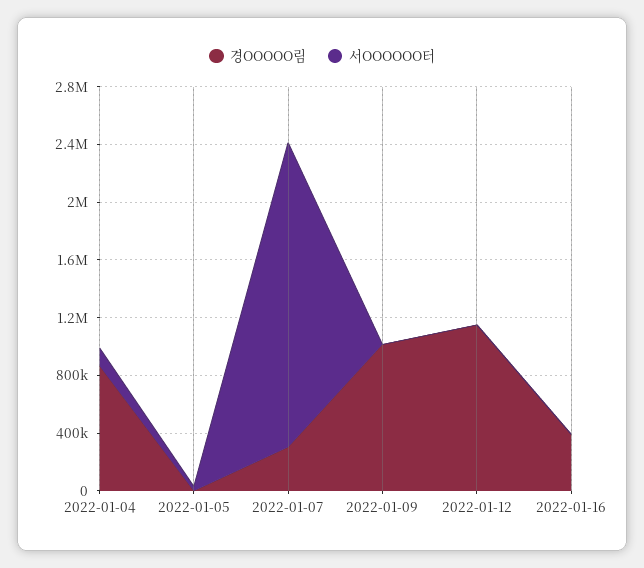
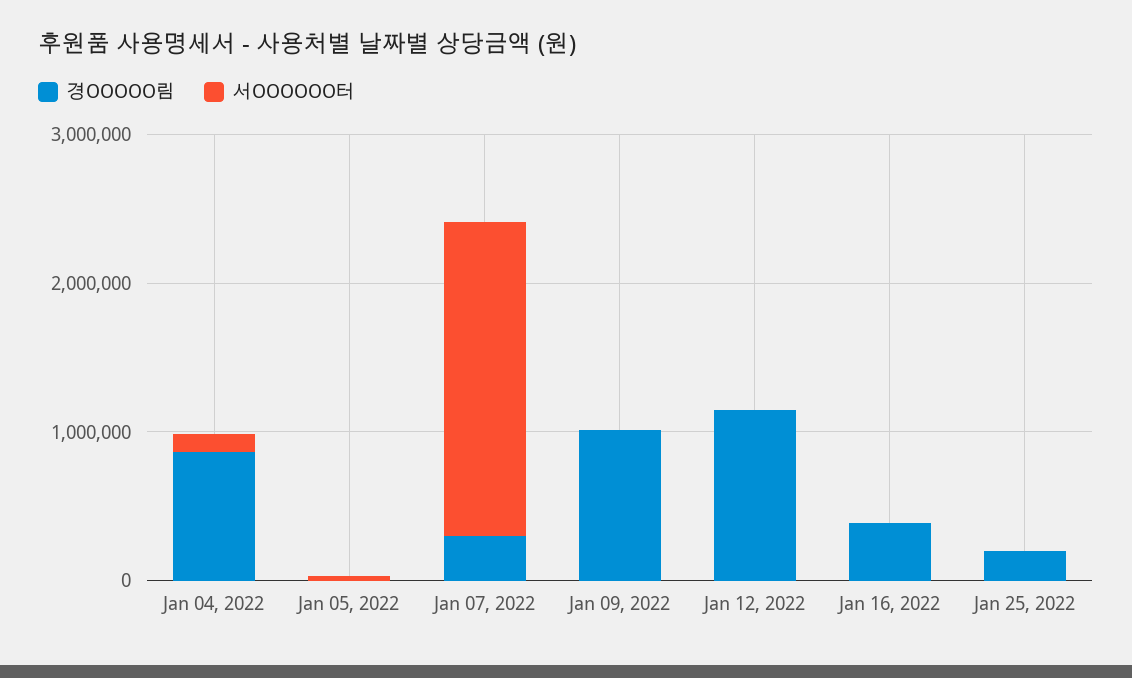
경OOOOO림, Jan 25, 2022: none -> 200000
서OOOOOO터, Jan 25, 2022: none -> 0

